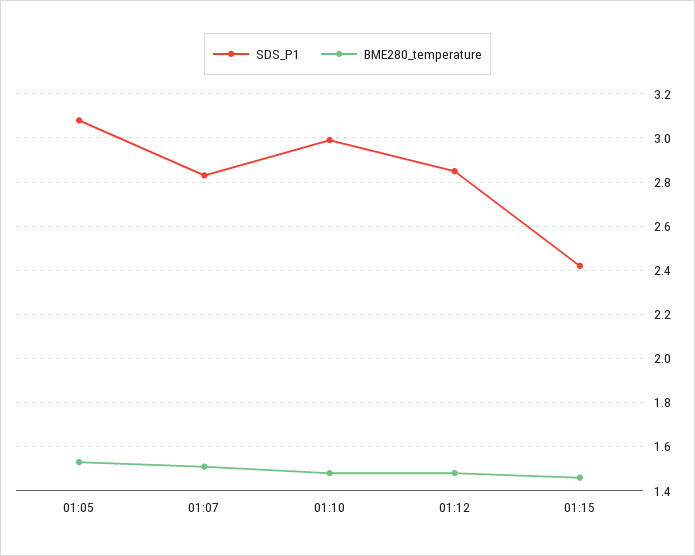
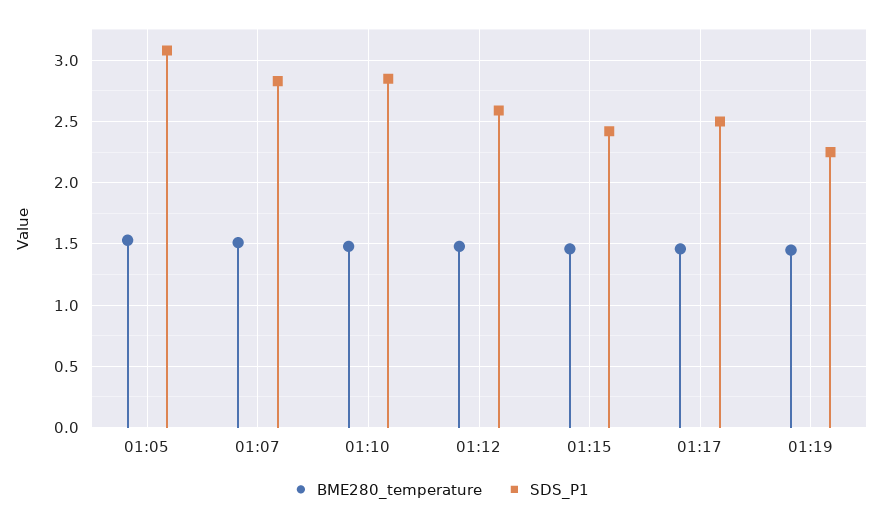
SDS_P1, 01:10: 3 -> 2.85
SDS_P1, 01:12: 2.85 -> 2.6
BME280_temperature, 01:17: none -> 1.45
SDS_P1, 01:17: none -> 2.5
BME280_temperature, 01:19: none -> 1.45
SDS_P1, 01:19: none -> 2.25

